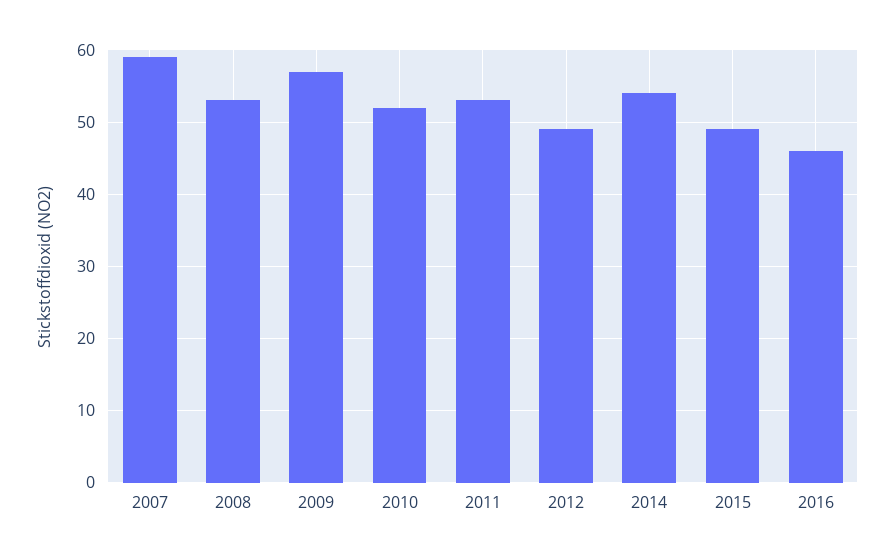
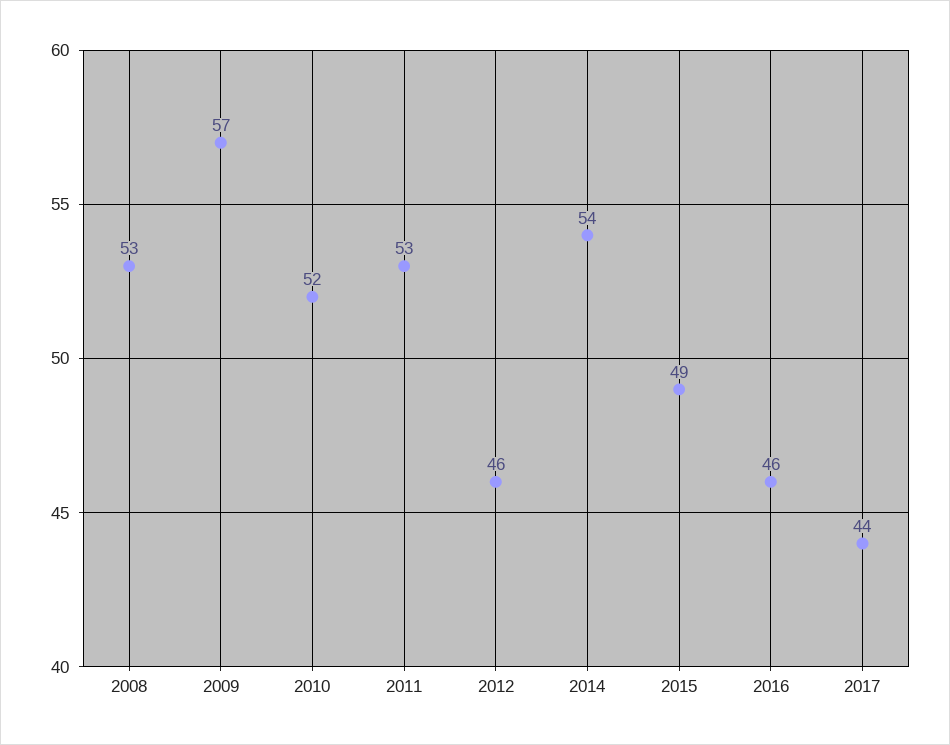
2007: 59 -> none
2012: 49 -> 46
2017: none -> 44

